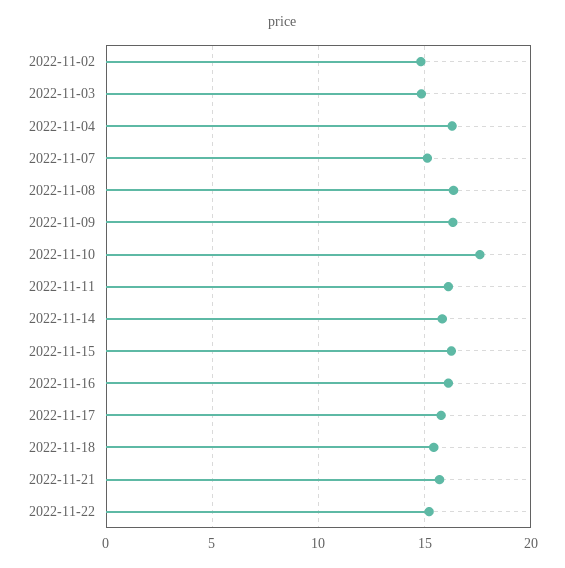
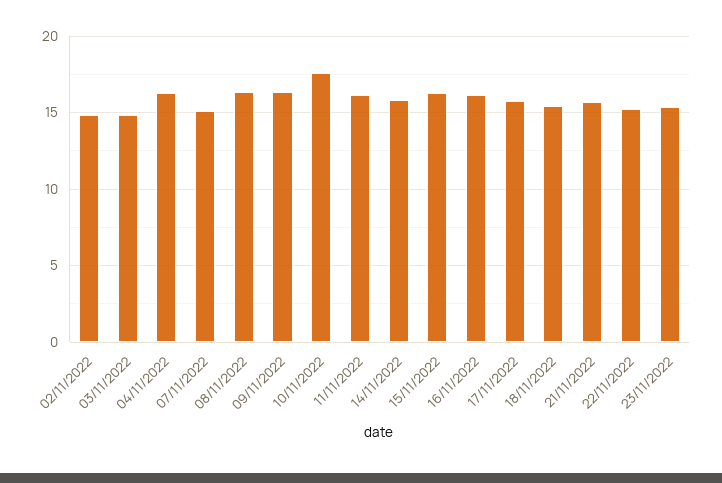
23/11/2022: none -> 15.5

